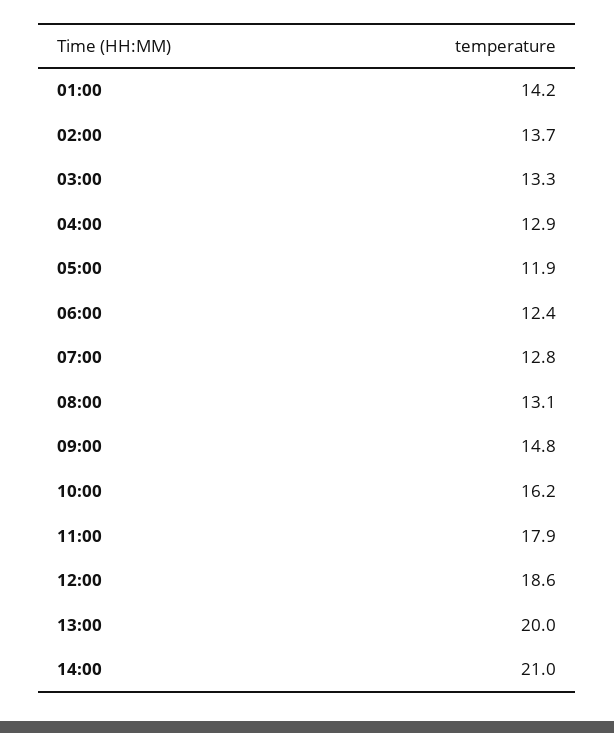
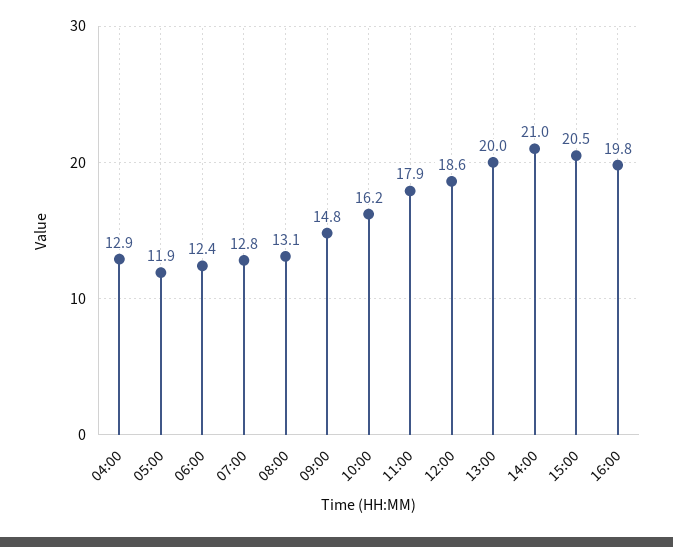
01:00: 14.2 -> none
02:00: 13.7 -> none
03:00: 13.3 -> none
15:00: none -> 20.5
16:00: none -> 19.8

